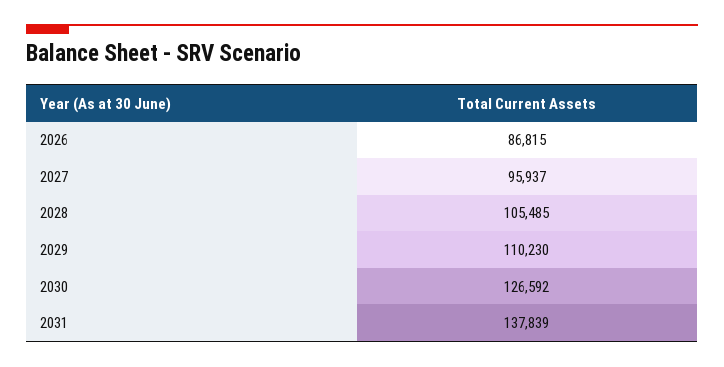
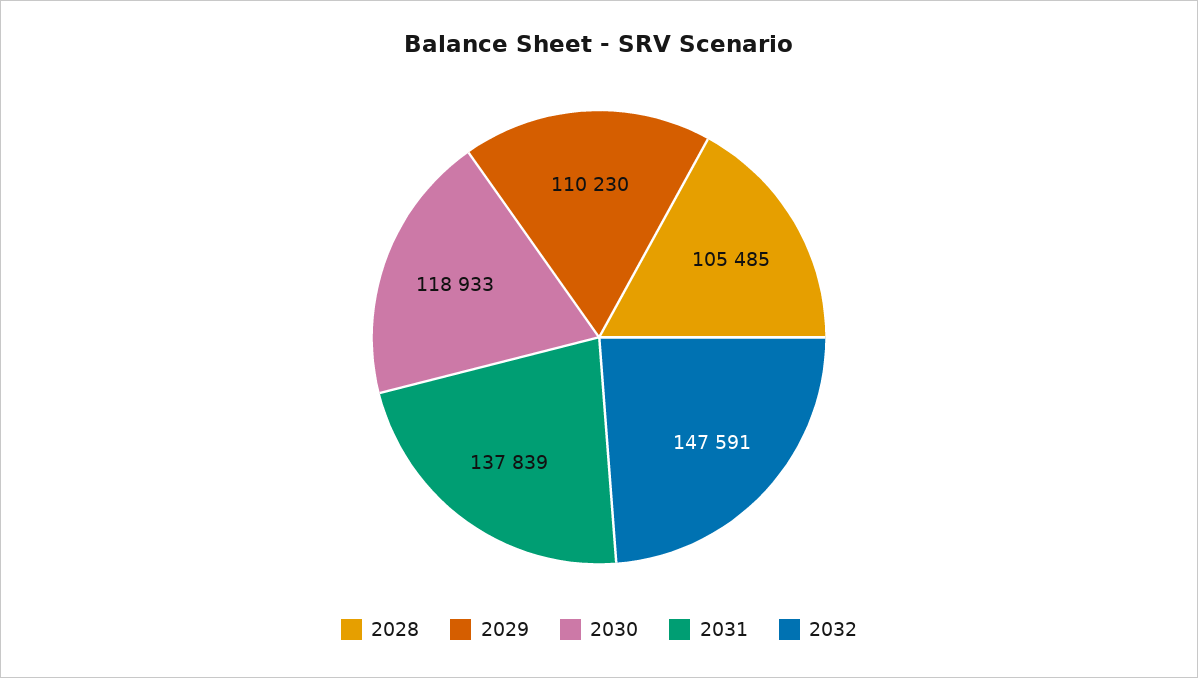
2026: 86815 -> none
2027: 95937 -> none
2030: 126592 -> 118933
2032: none -> 147591

